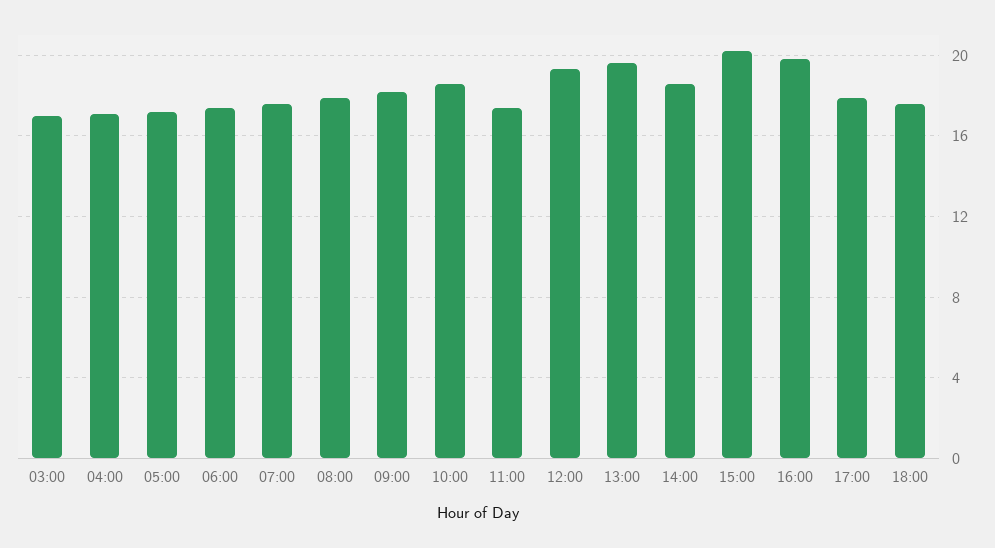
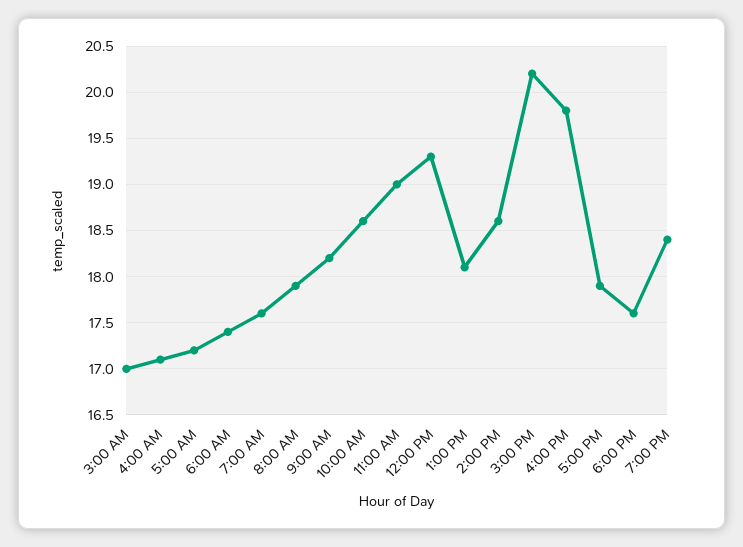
11:00: 17.5 -> 19
13:00: 19.5 -> 18.1
7:00 PM: none -> 18.4

